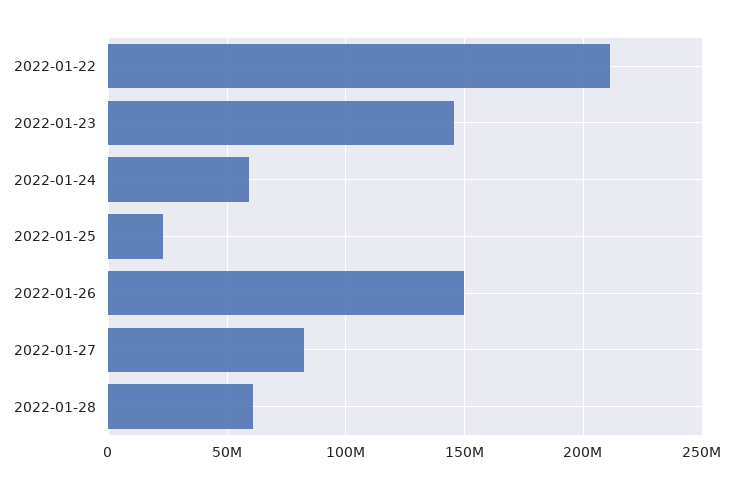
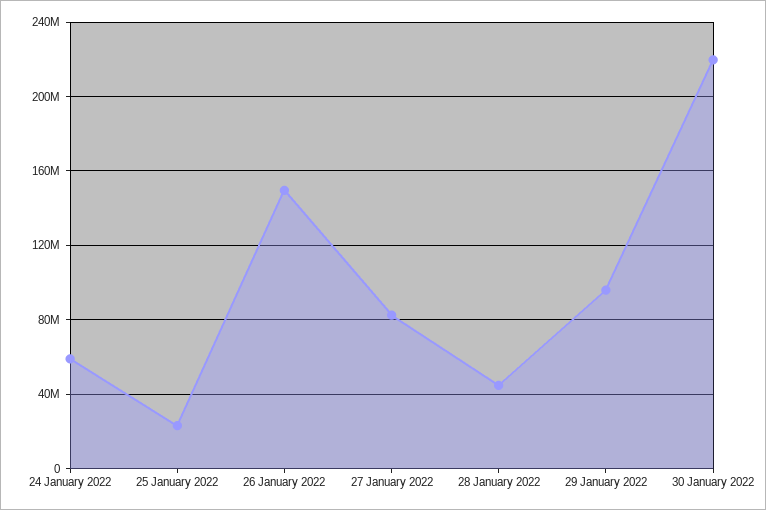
2022-01-22: 210000000 -> none
2022-01-23: 145000000 -> none
2022-01-28: 60000000 -> 45000000
29 January 2022: none -> 95000000
30 January 2022: none -> 220000000

